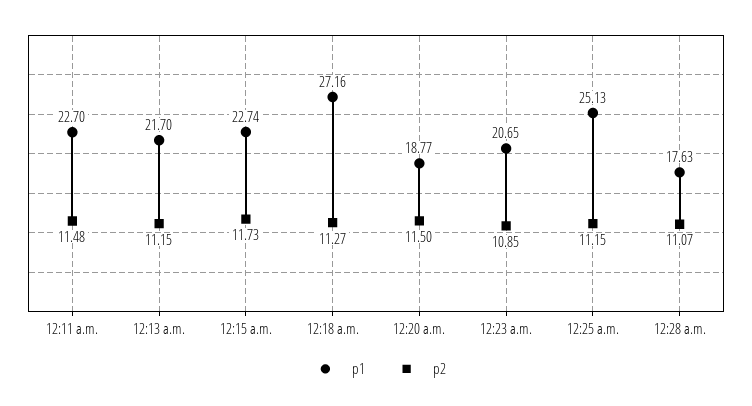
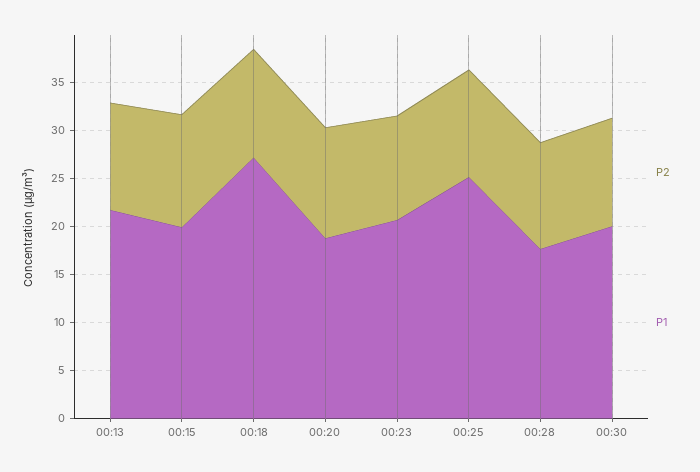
p1, 12:11 a.m.: 22.7 -> none
p2, 12:11 a.m.: 11.48 -> none
p1, 12:15 a.m.: 22.74 -> 20
p2, 00:30: none -> 11
p1, 00:30: none -> 20

